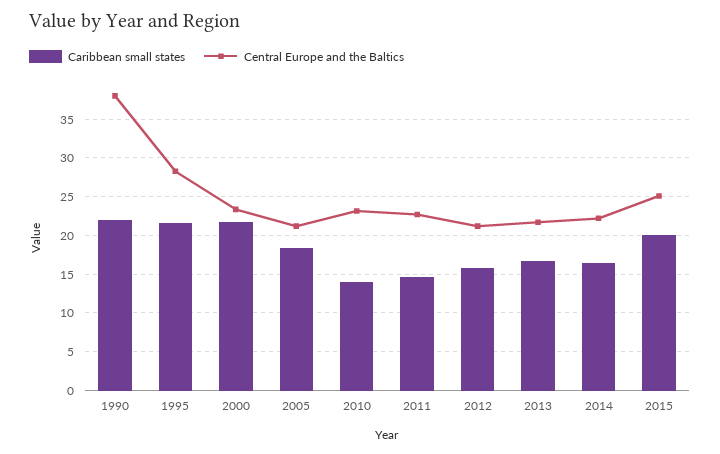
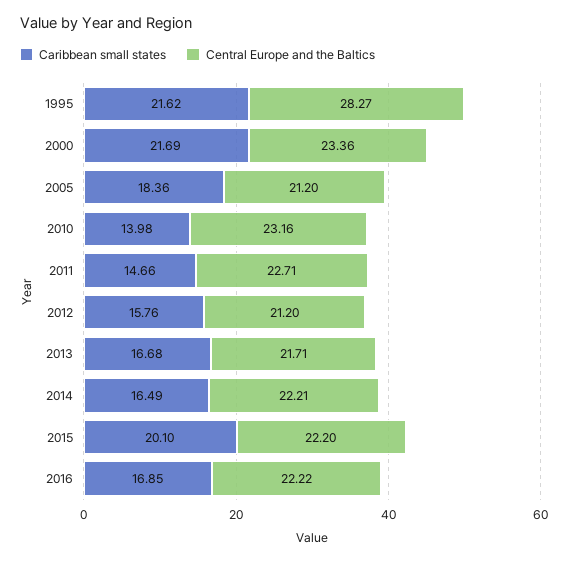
Caribbean small states, 1990: 22 -> none
Central Europe and the Baltics, 1990: 38 -> none
Central Europe and the Baltics, 2015: 25 -> 22.2
Caribbean small states, 2016: none -> 16.85
Central Europe and the Baltics, 2016: none -> 22.22

